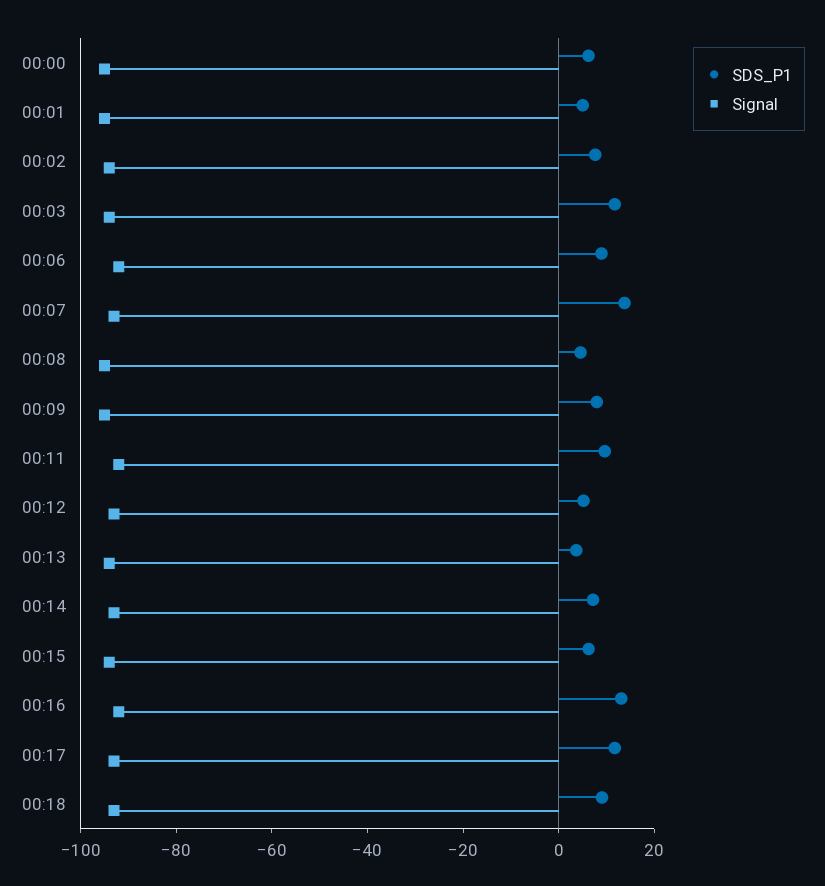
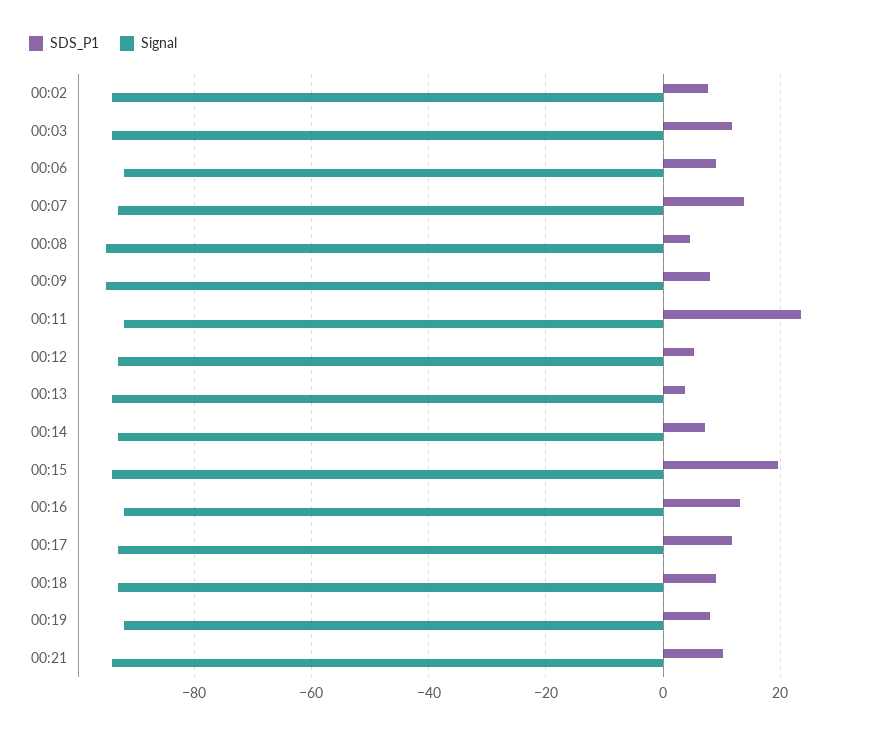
SDS_P1, 00:00: 5 -> none
Signal, 00:00: -95 -> none
SDS_P1, 00:01: 5 -> none
Signal, 00:01: -95 -> none
SDS_P1, 00:11: 10 -> 24
SDS_P1, 00:15: 5 -> 20
SDS_P1, 00:19: none -> 8
Signal, 00:19: none -> -92
SDS_P1, 00:21: none -> 10
Signal, 00:21: none -> -94

